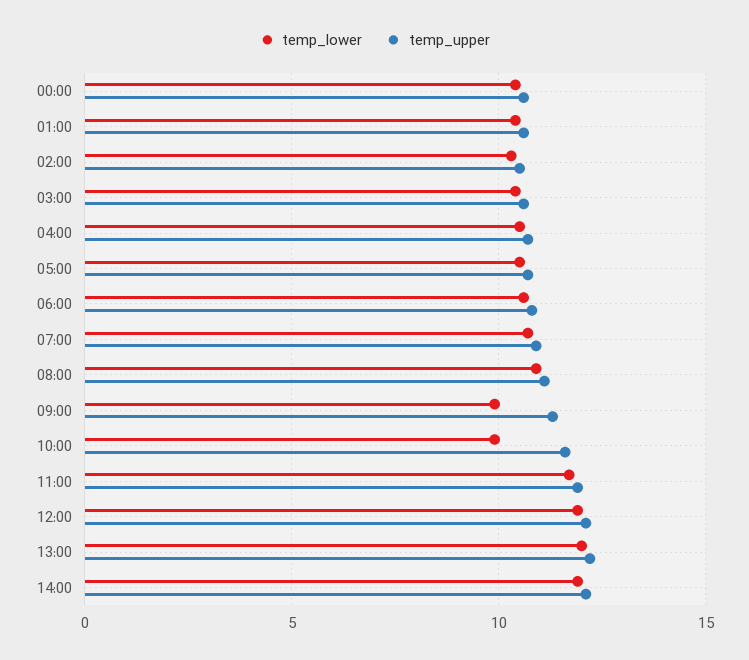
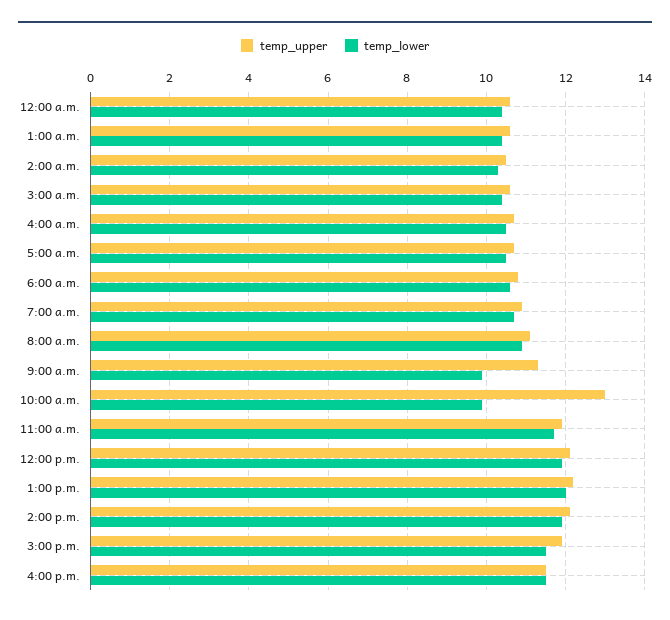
temp_upper, 10:00: 11.5 -> 13
temp_upper, 3:00 p.m.: none -> 12
temp_lower, 3:00 p.m.: none -> 11.5
temp_upper, 4:00 p.m.: none -> 11.5
temp_lower, 4:00 p.m.: none -> 11.5

